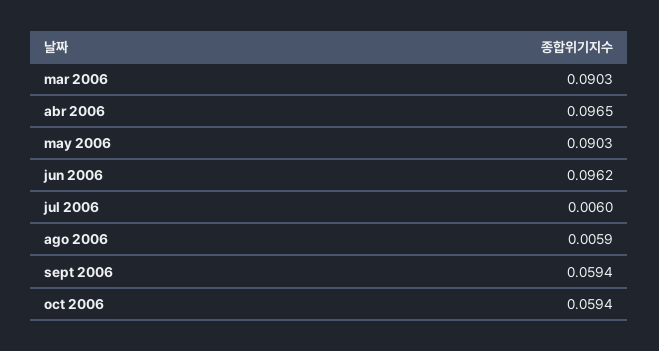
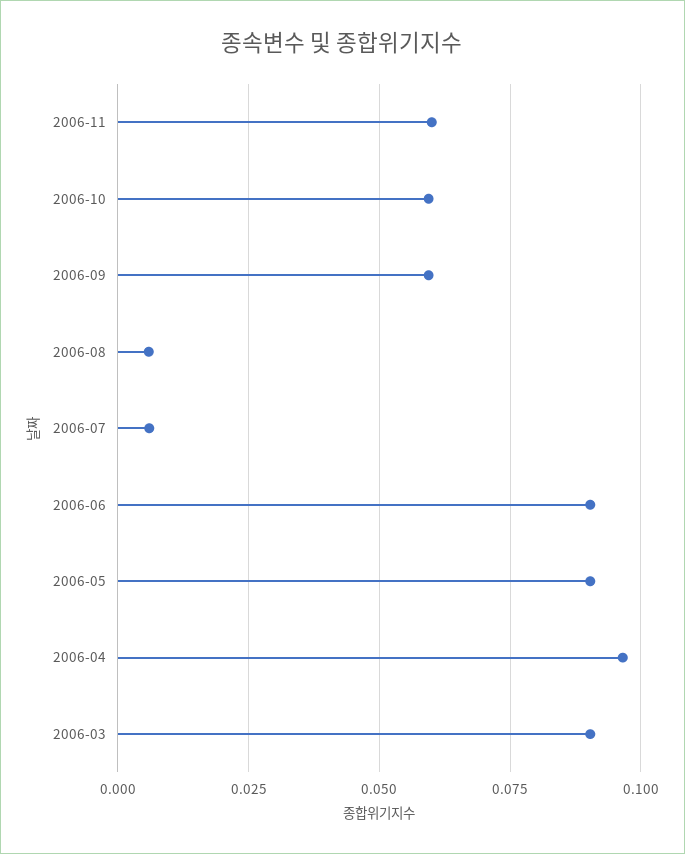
jun 2006: 0.0962 -> 0.09
2006-11: none -> 0.06

